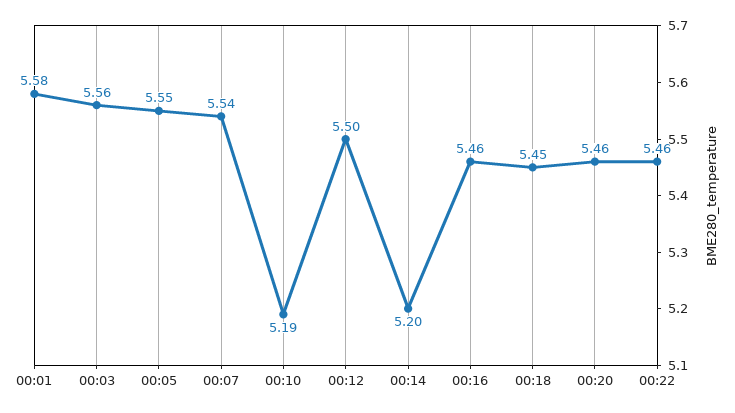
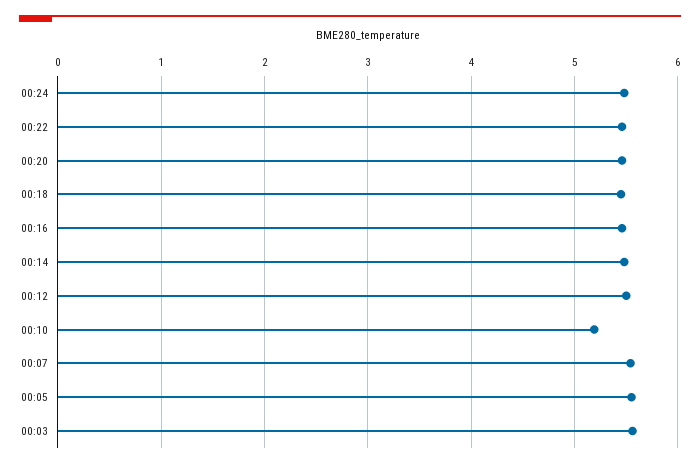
00:01: 5.58 -> none
00:14: 5.2 -> 5.5
00:24: none -> 5.5

